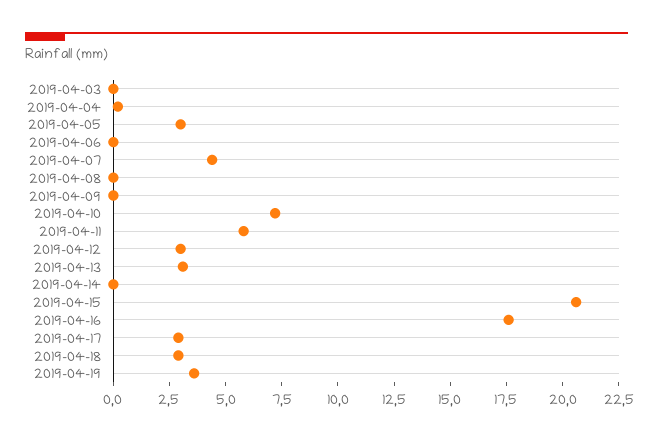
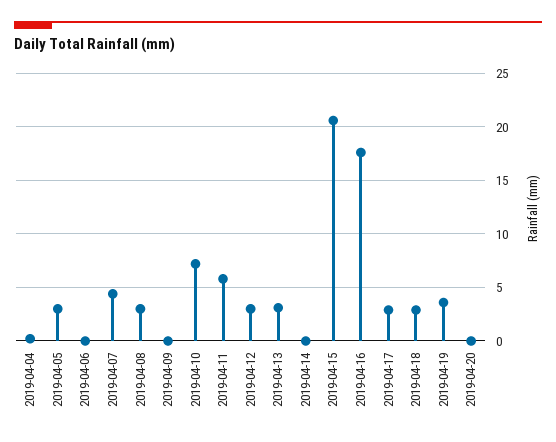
2019-04-03: 0 -> none
2019-04-08: 0 -> 3
2019-04-20: none -> 0

